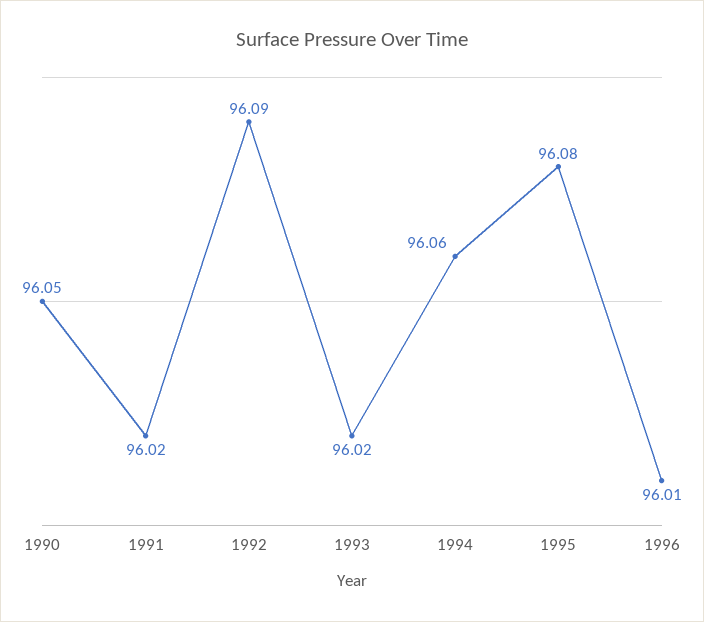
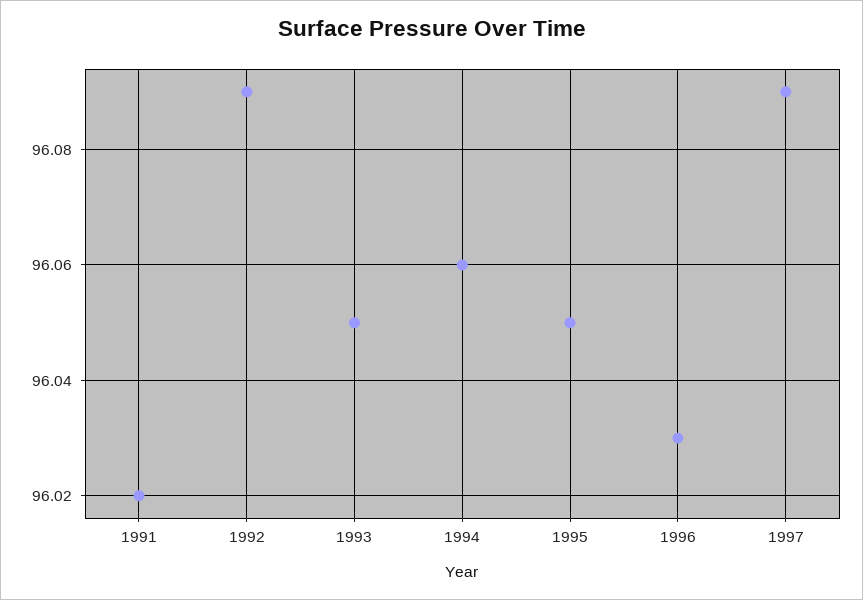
1990: 96.05 -> none
1993: 96.02 -> 96.05
1995: 96.08 -> 96.05
1996: 96.01 -> 96.03
1997: none -> 96.09

